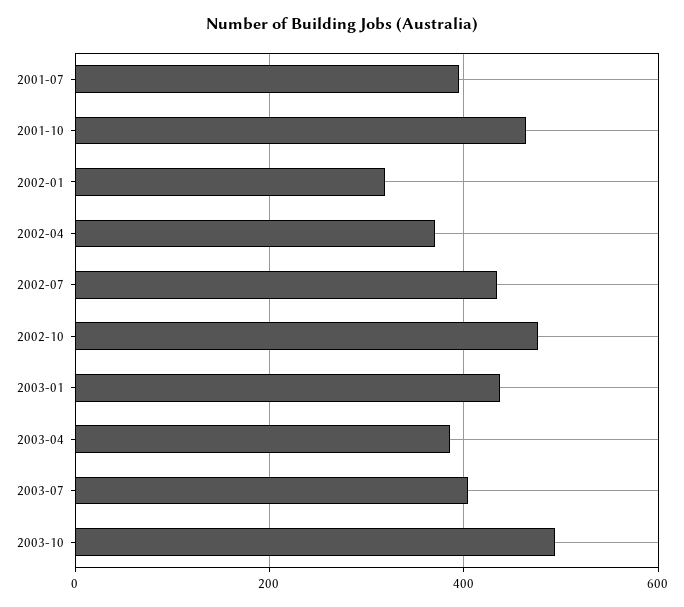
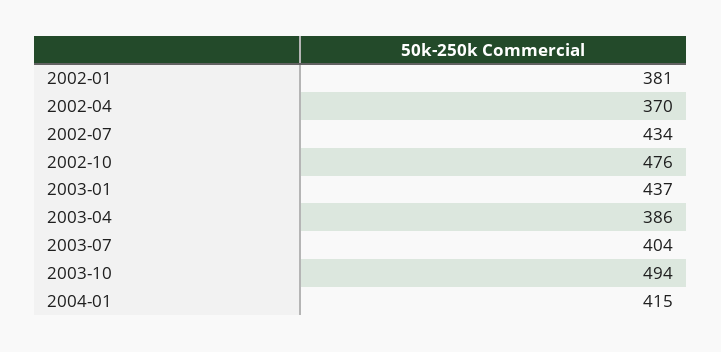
2001-07: 400 -> none
2001-10: 460 -> none
2002-01: 320 -> 381
2004-01: none -> 415

